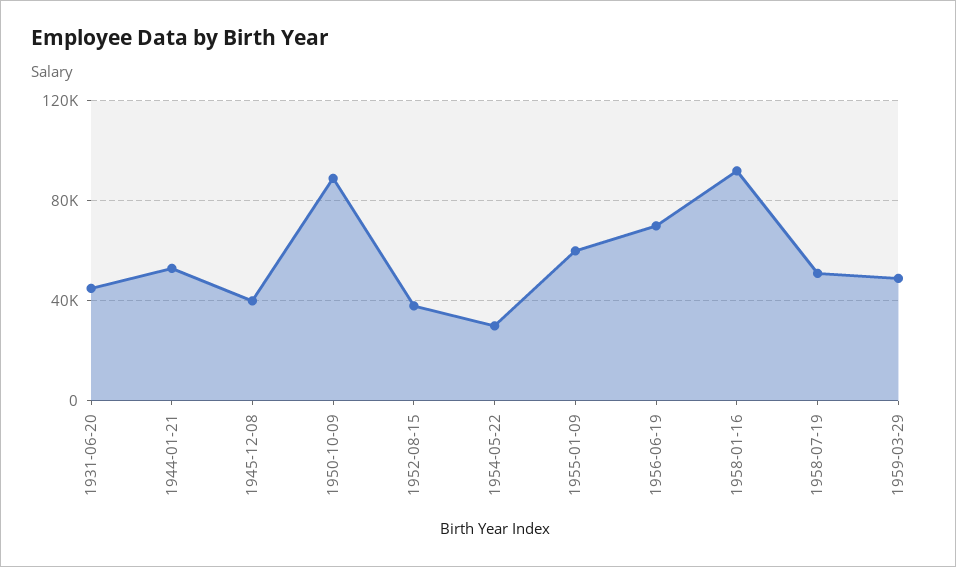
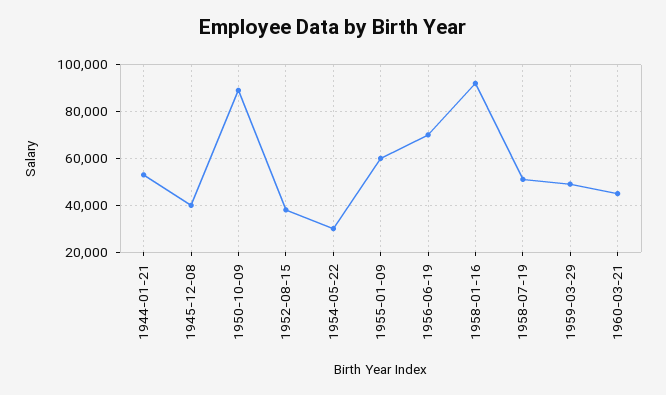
1931-06-20: 45000 -> none
1960-03-21: none -> 45000

